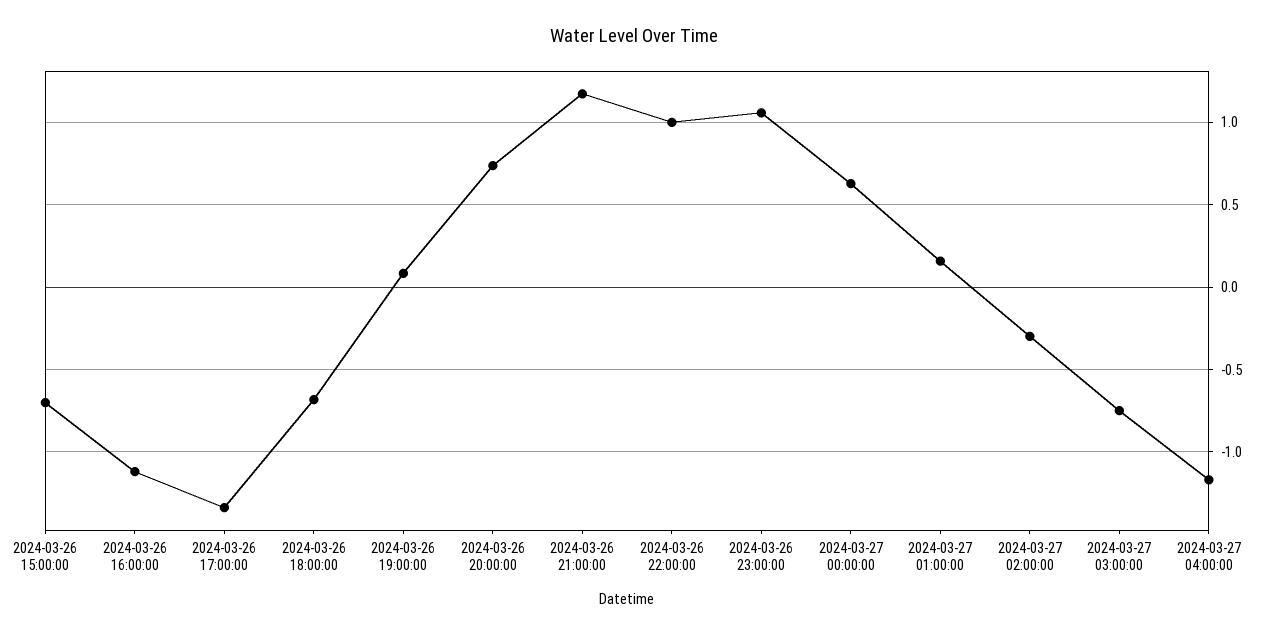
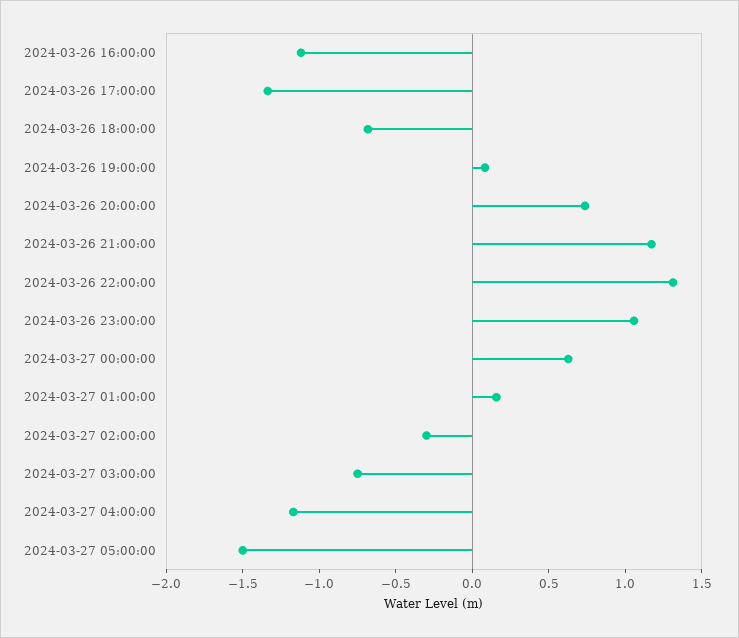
2024-03-26 15:00:00: -0.7 -> none
2024-03-26 22:00:00: 1 -> 1.3
2024-03-27 05:00:00: none -> -1.5

